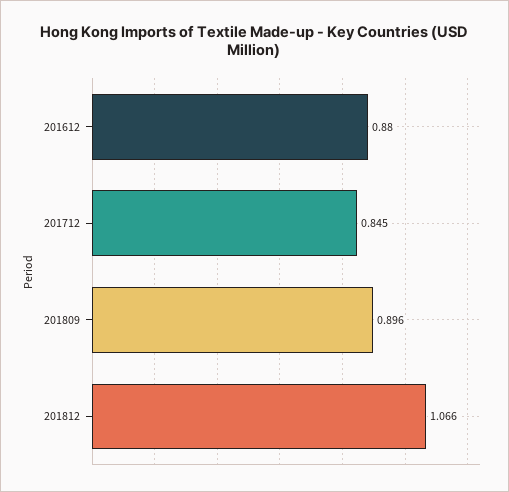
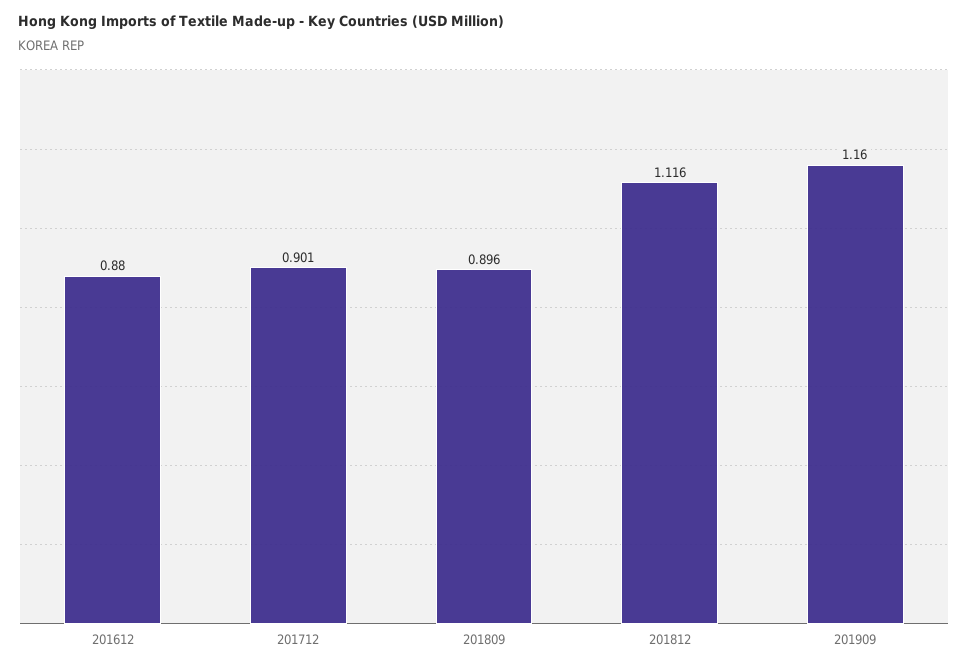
201712: 0.845 -> 0.901
201812: 1.066 -> 1.116
201909: none -> 1.16

